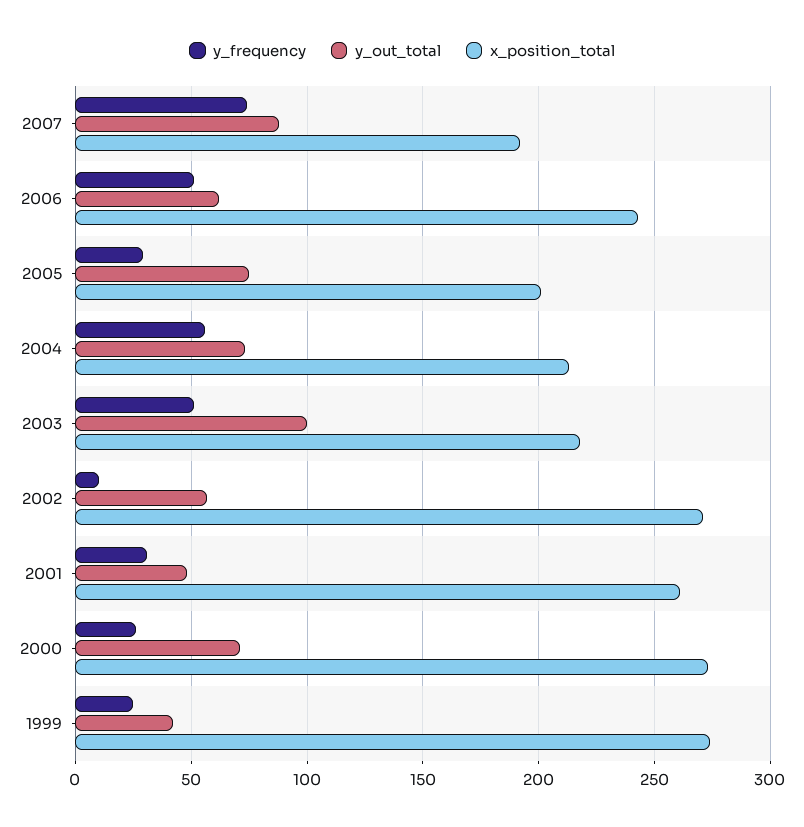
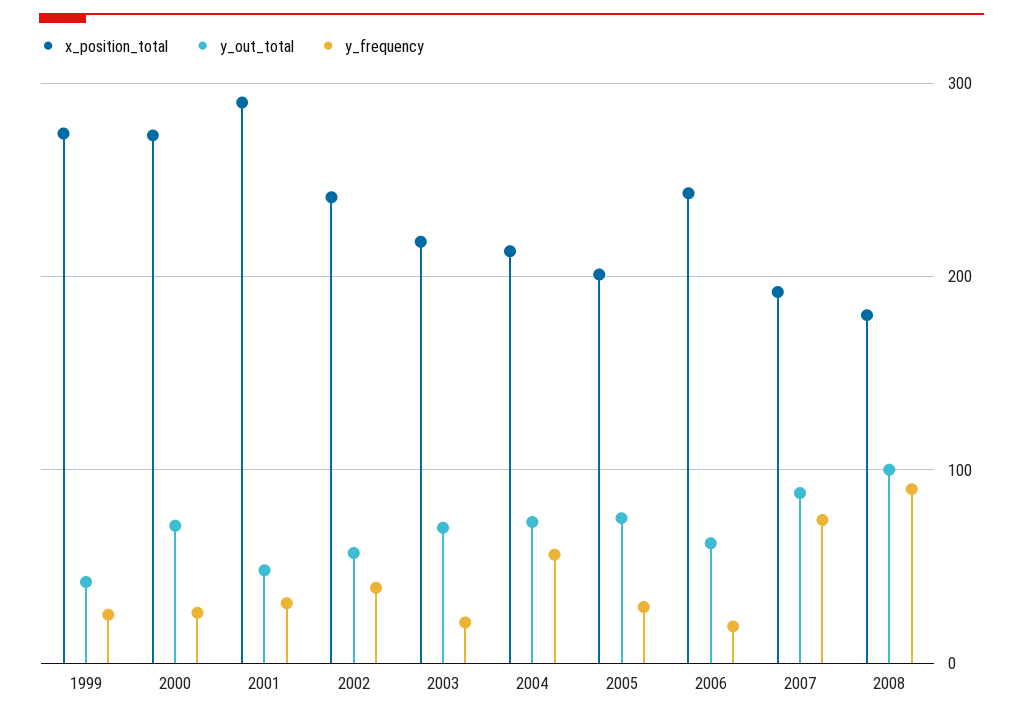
y_frequency, 2006: 50 -> 20
y_frequency, 2003: 50 -> 20
y_out_total, 2003: 100 -> 70
y_frequency, 2002: 10 -> 40
x_position_total, 2002: 270 -> 240
x_position_total, 2001: 260 -> 290
x_position_total, 2008: none -> 180
y_out_total, 2008: none -> 100
y_frequency, 2008: none -> 90

